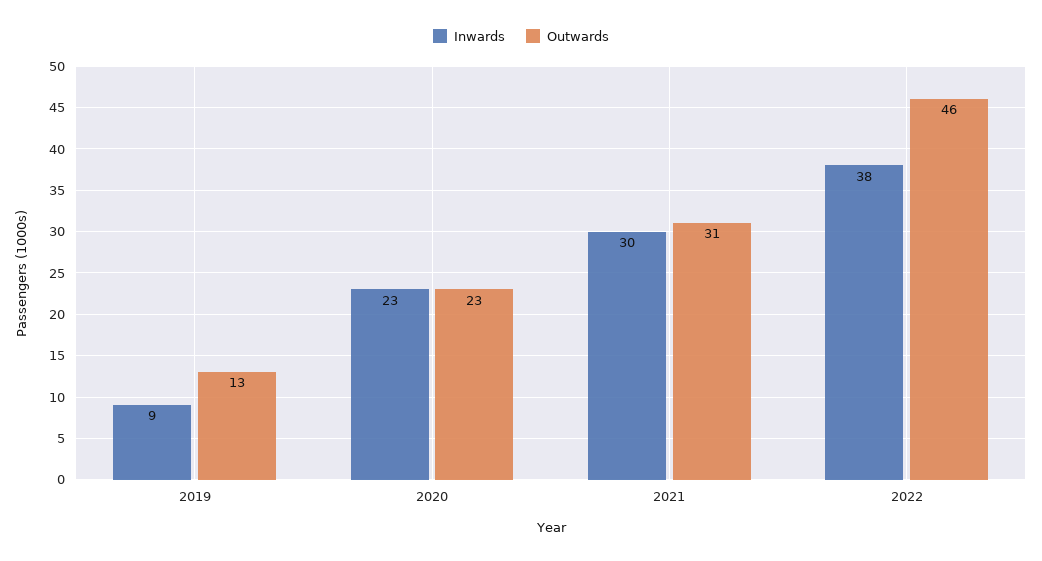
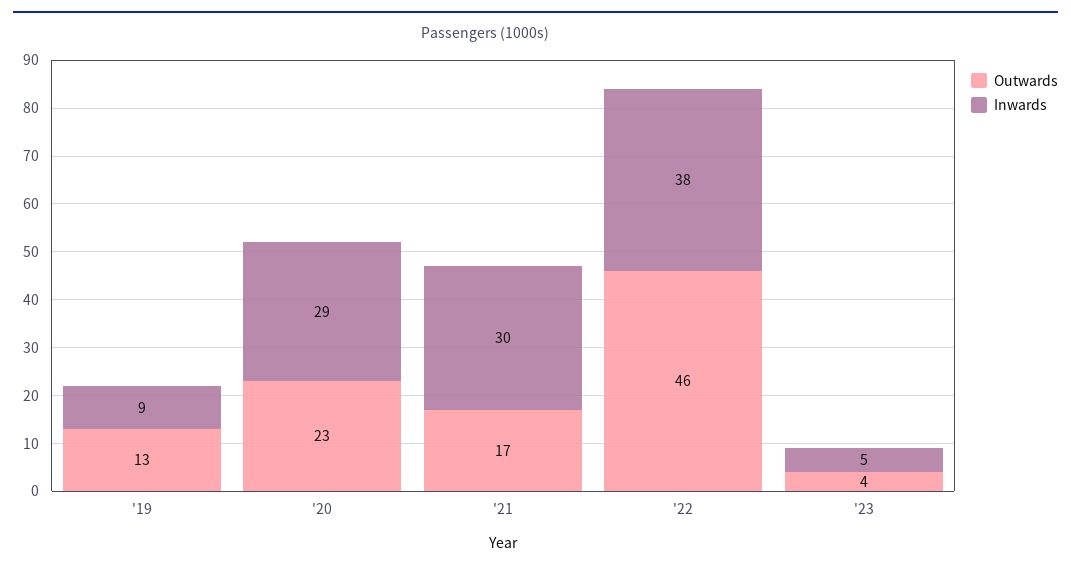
Inwards, 2020: 23 -> 29
Outwards, 2021: 31 -> 17
Outwards, '23: none -> 4
Inwards, '23: none -> 5

